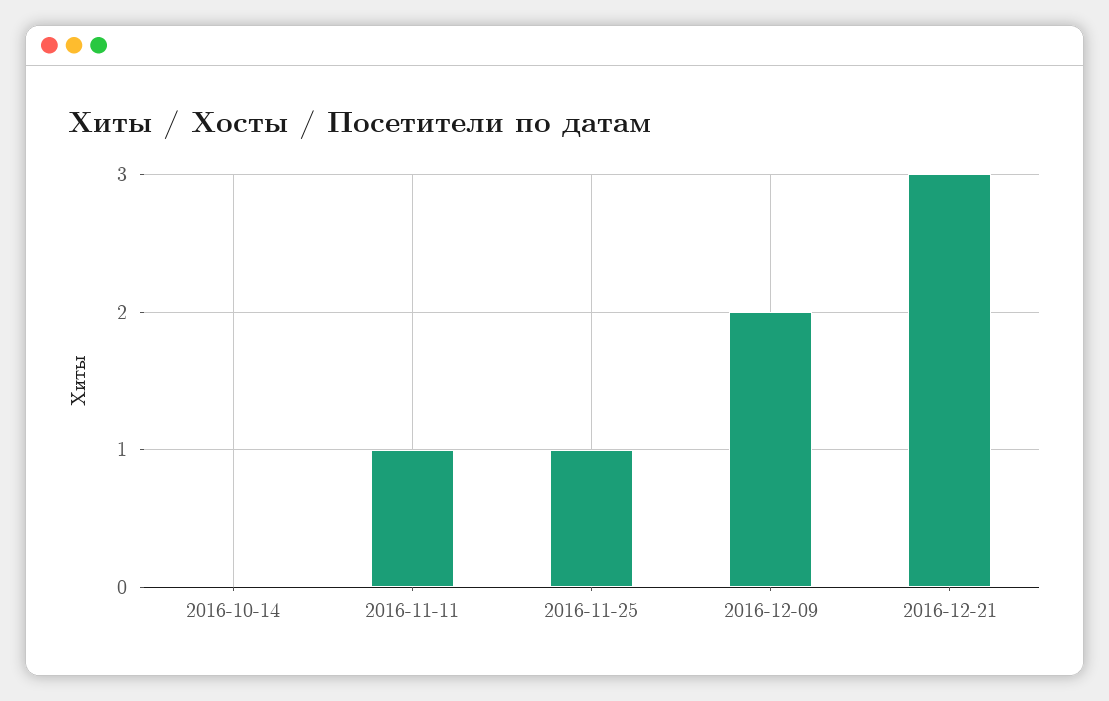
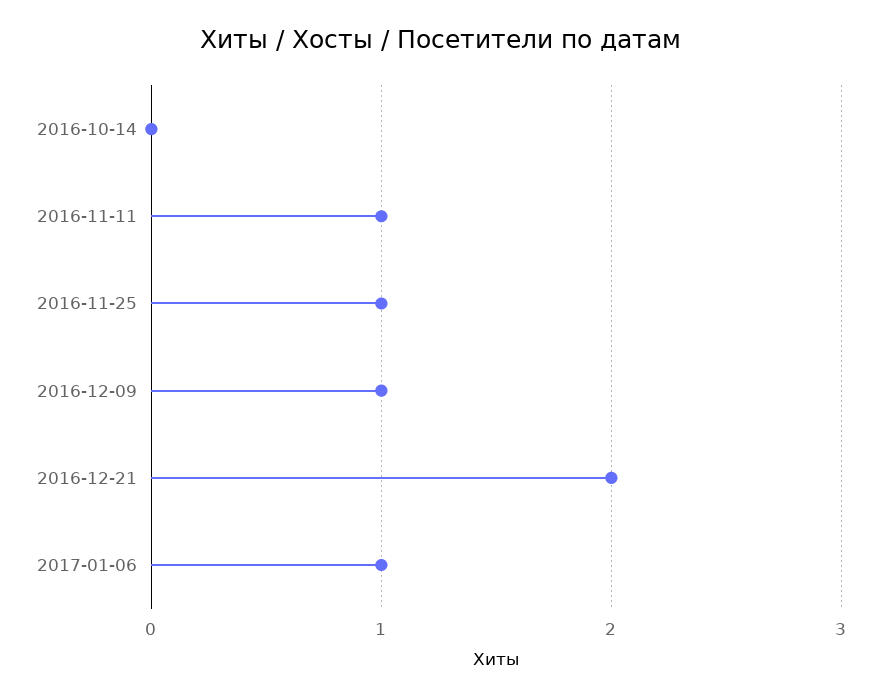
2016-12-09: 2 -> 1
2016-12-21: 3 -> 2
2017-01-06: none -> 1

